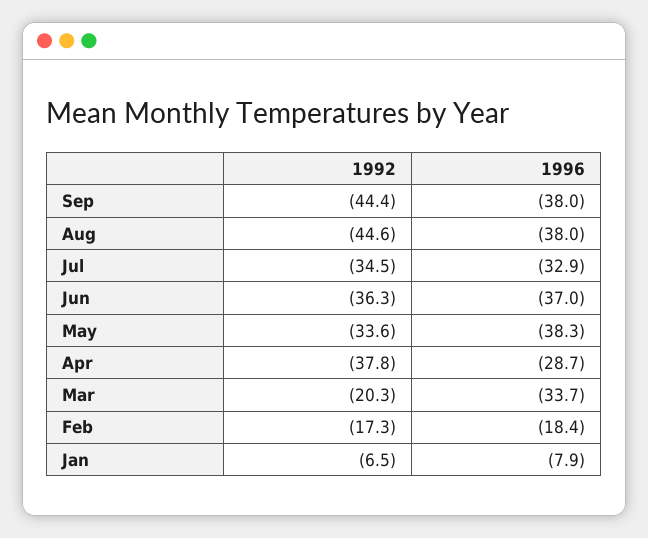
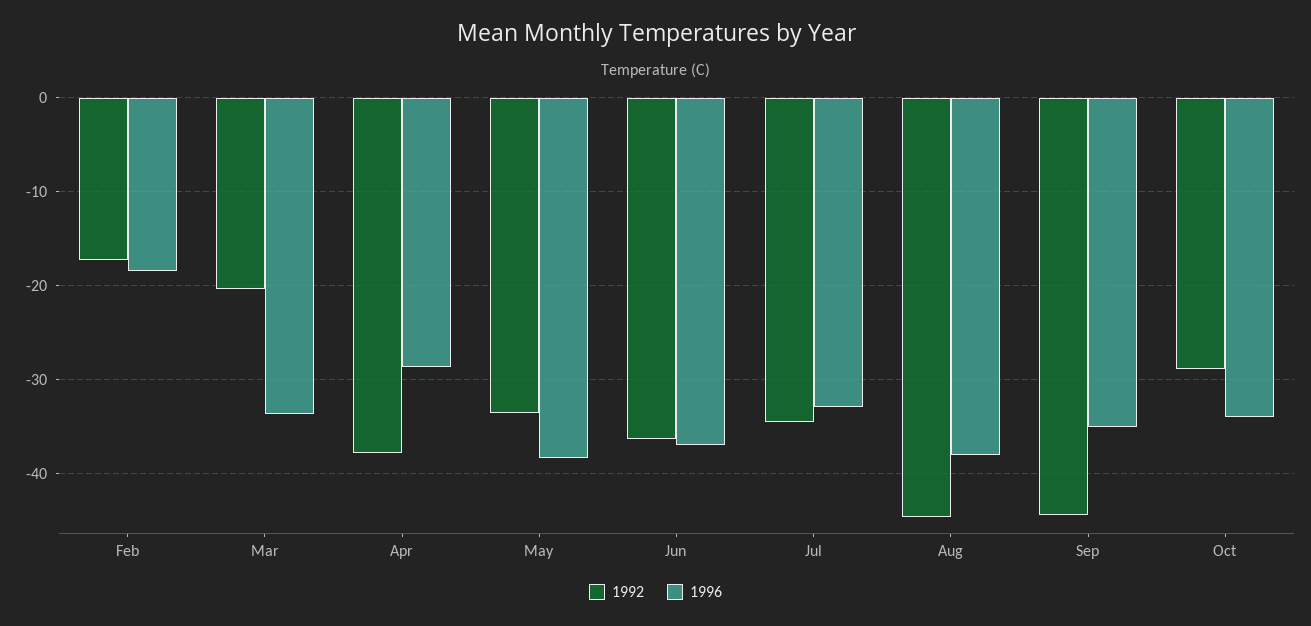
1996, Sep: -38 -> -35
1992, Jan: -6.5 -> none
1996, Jan: -7.9 -> none
1992, Oct: none -> -29
1996, Oct: none -> -34

